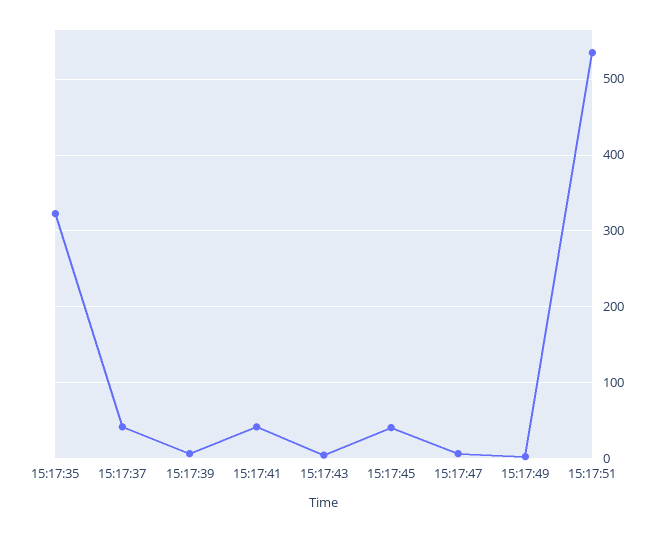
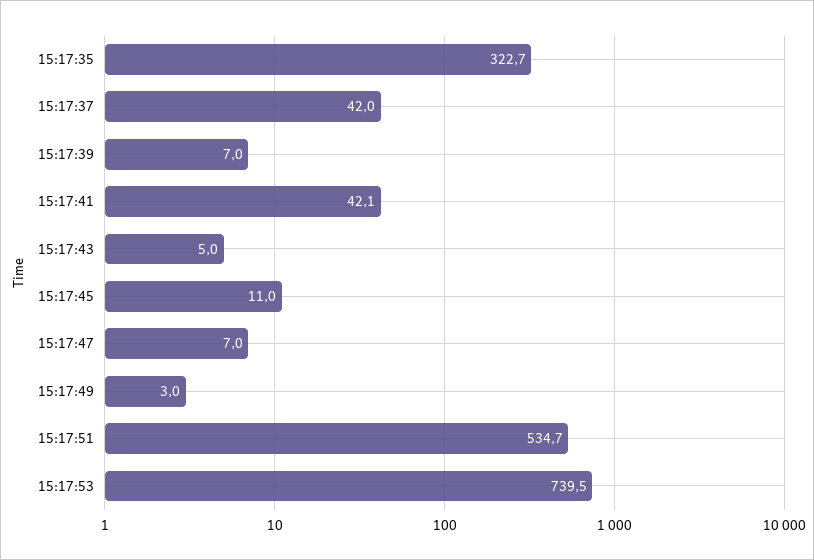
15:17:45: 40 -> 11
15:17:53: none -> 739.5

